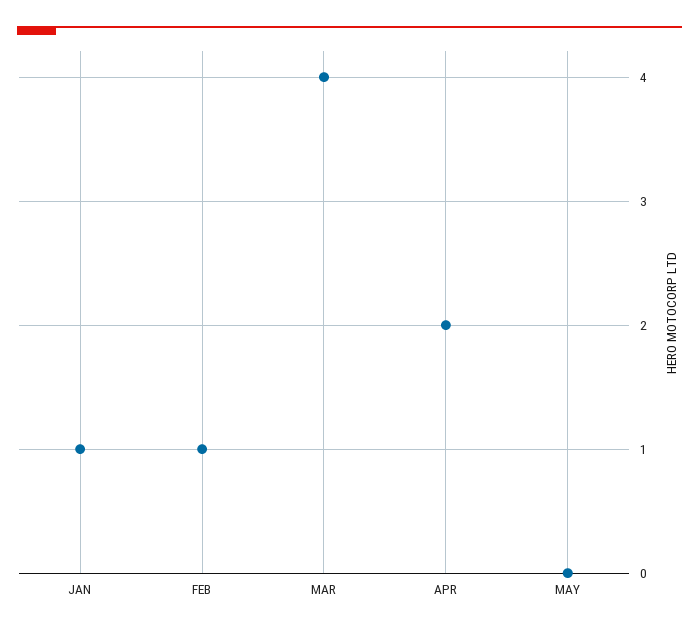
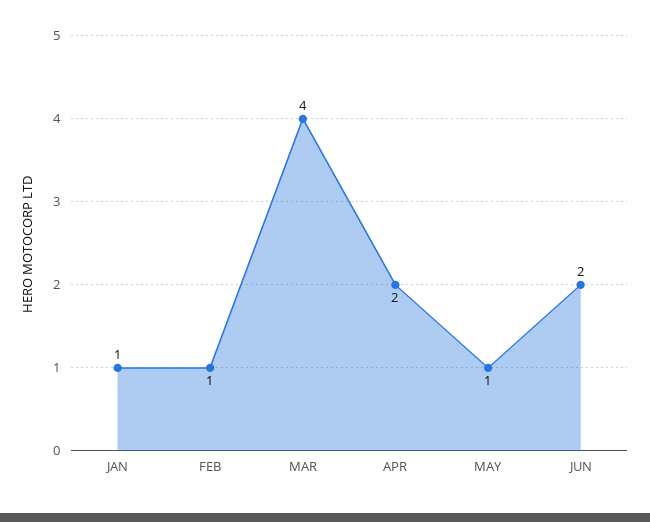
MAY: 0 -> 1
JUN: none -> 2

